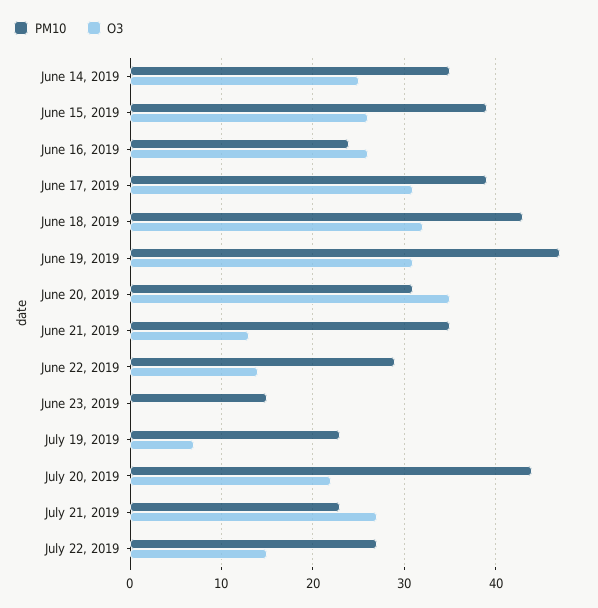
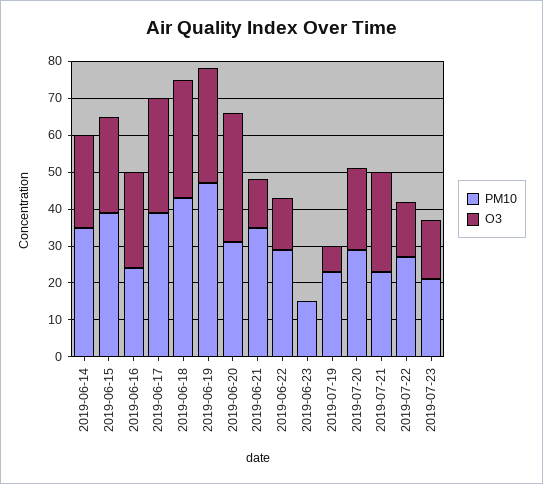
PM10, July 20, 2019: 44 -> 30
PM10, 2019-07-23: none -> 20
O3, 2019-07-23: none -> 15

